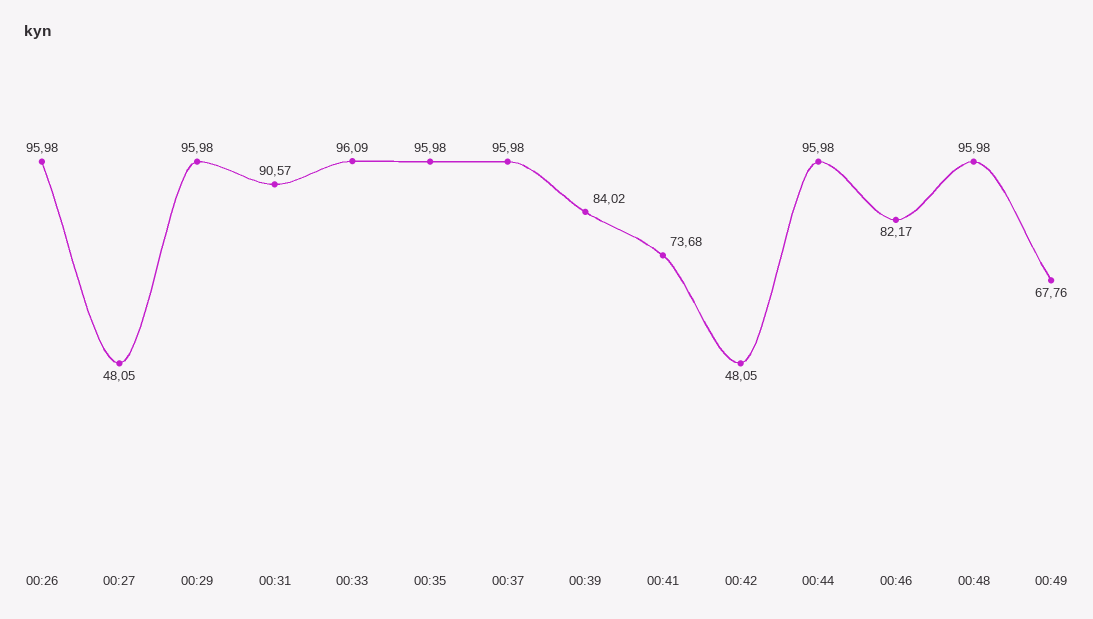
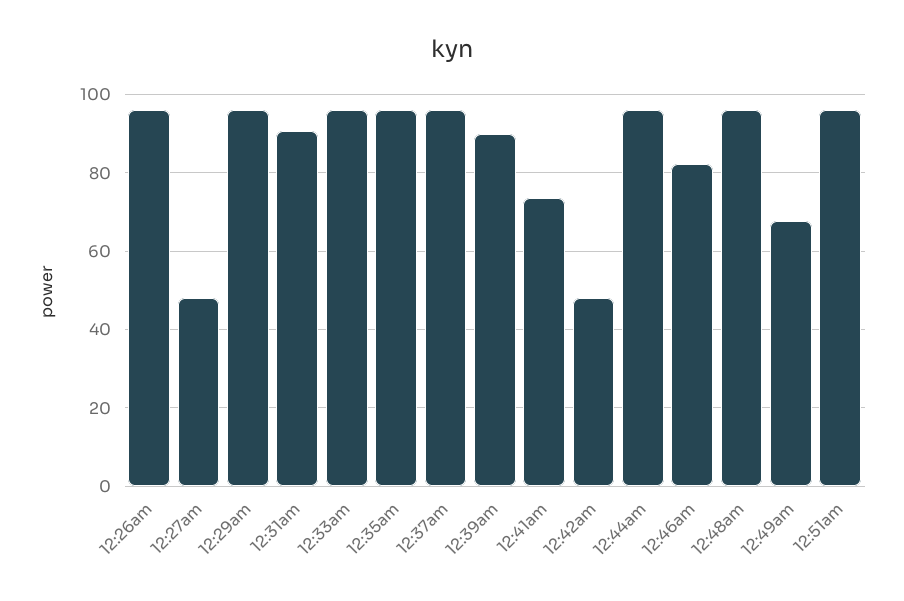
00:39: 84.02 -> 90
12:51am: none -> 96

